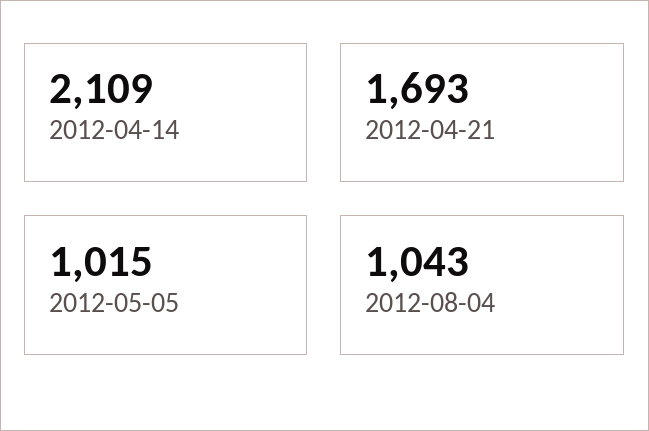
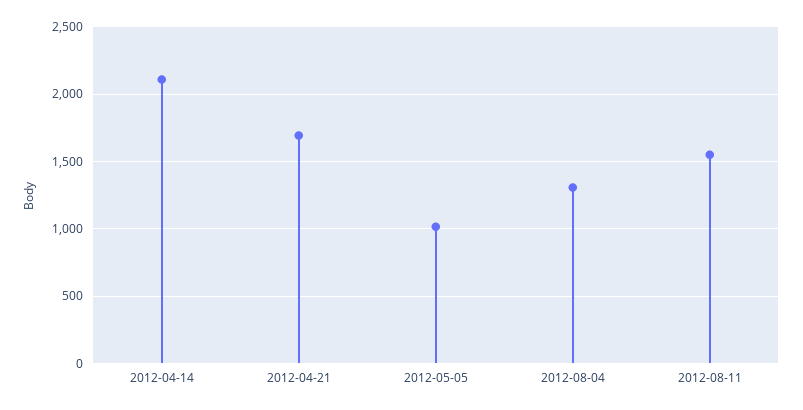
2012-08-04: 1043 -> 1300
2012-08-11: none -> 1550

